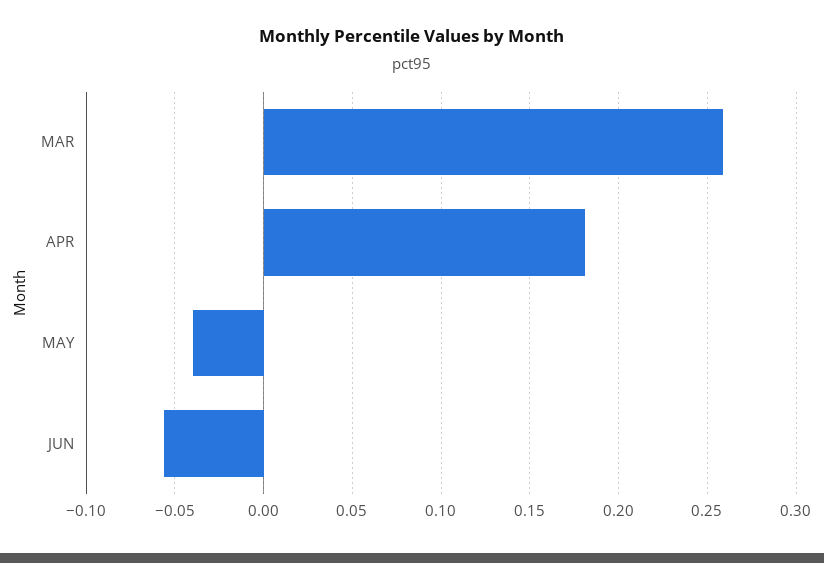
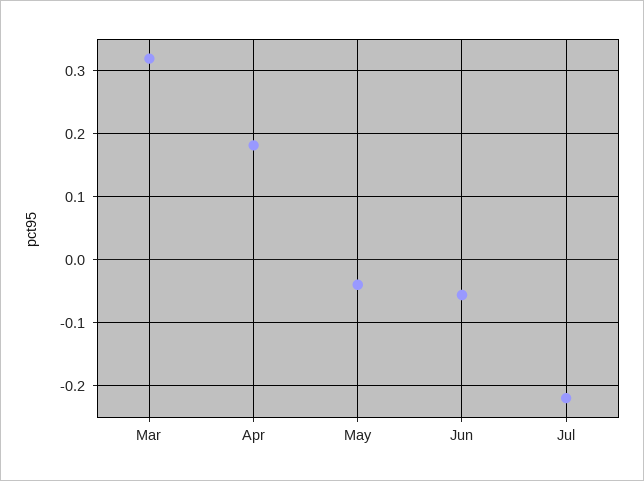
MAR: 0.26 -> 0.32
Jul: none -> -0.22

